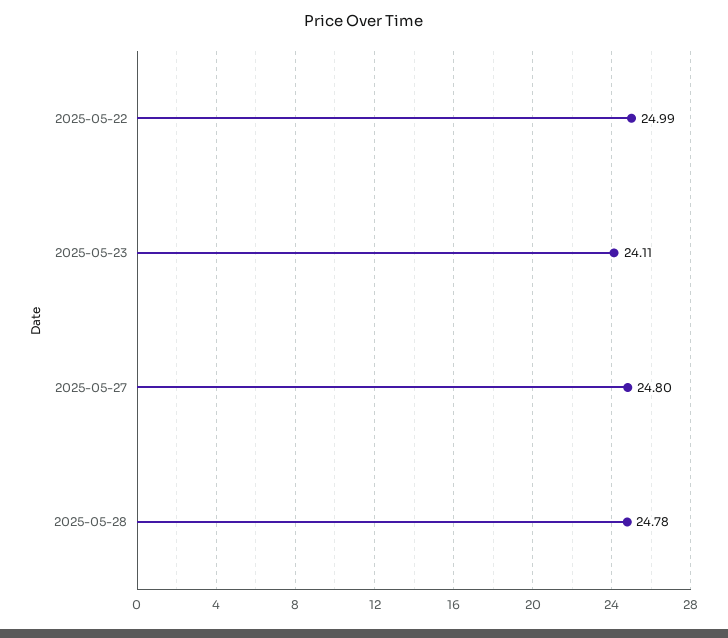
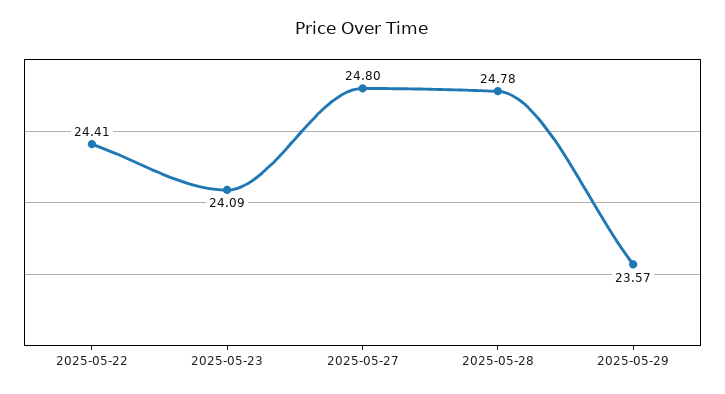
2025-05-22: 24.99 -> 24.41
2025-05-23: 24.11 -> 24.09
2025-05-29: none -> 23.57

